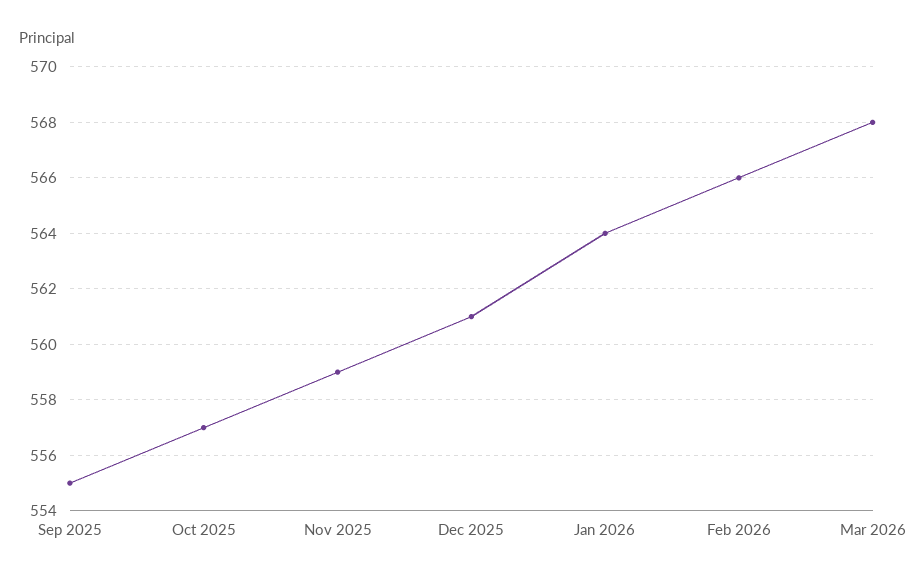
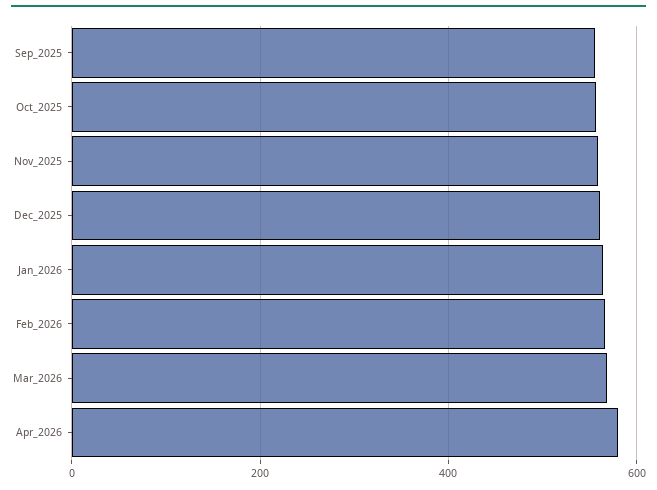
Apr_2026: none -> 580

